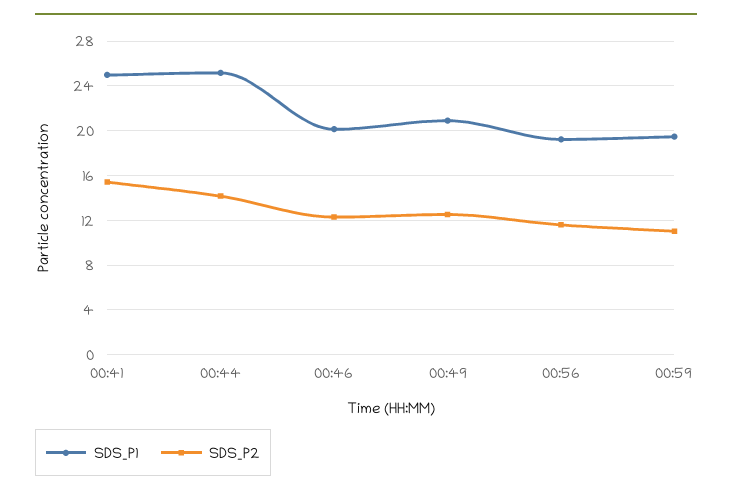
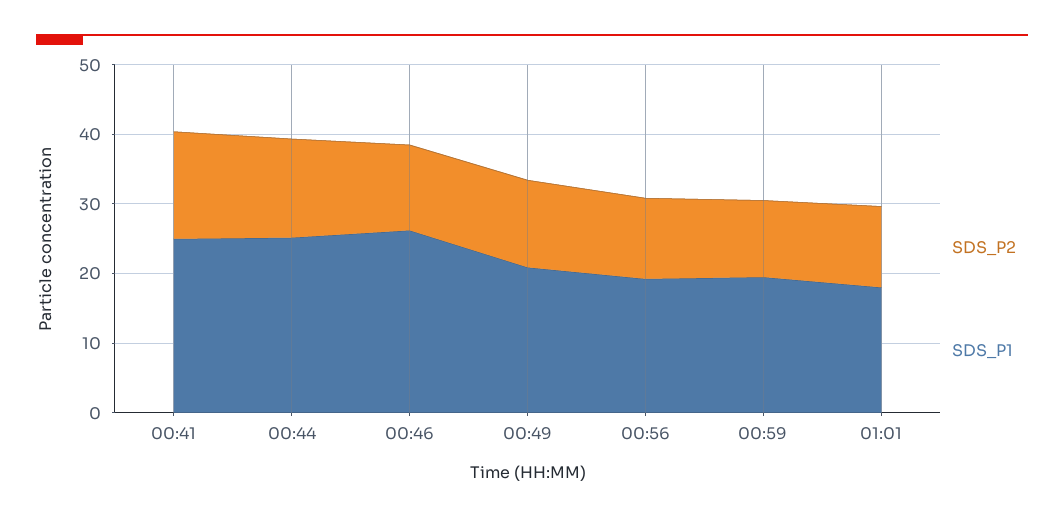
SDS_P1, 00:46: 20 -> 26
SDS_P2, 01:01: none -> 12
SDS_P1, 01:01: none -> 18

